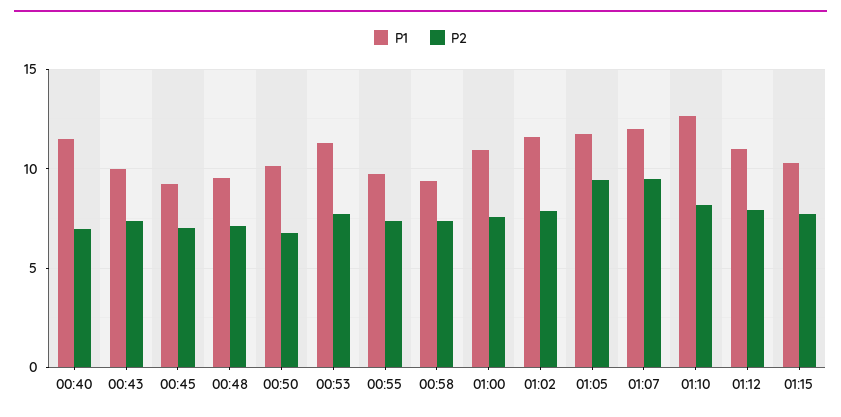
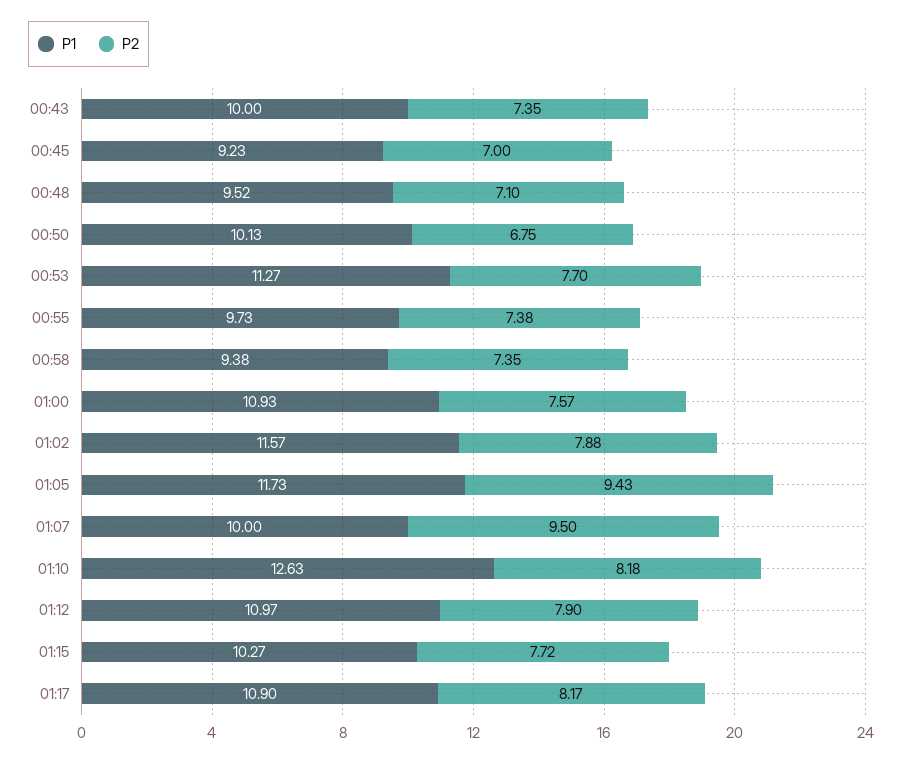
P1, 00:40: 11.5 -> none
P2, 00:40: 7 -> none
P1, 01:07: 12 -> 10
P1, 01:17: none -> 10.9
P2, 01:17: none -> 8.17

